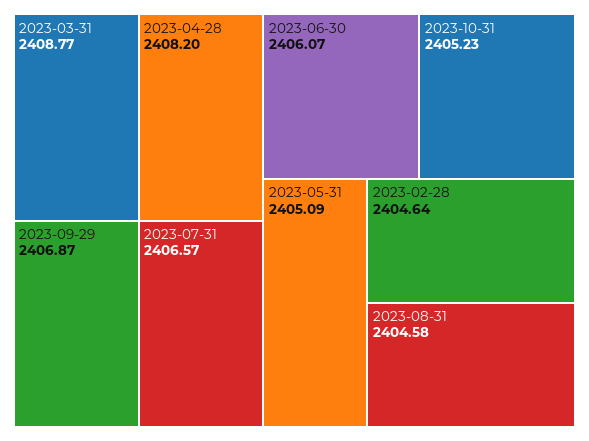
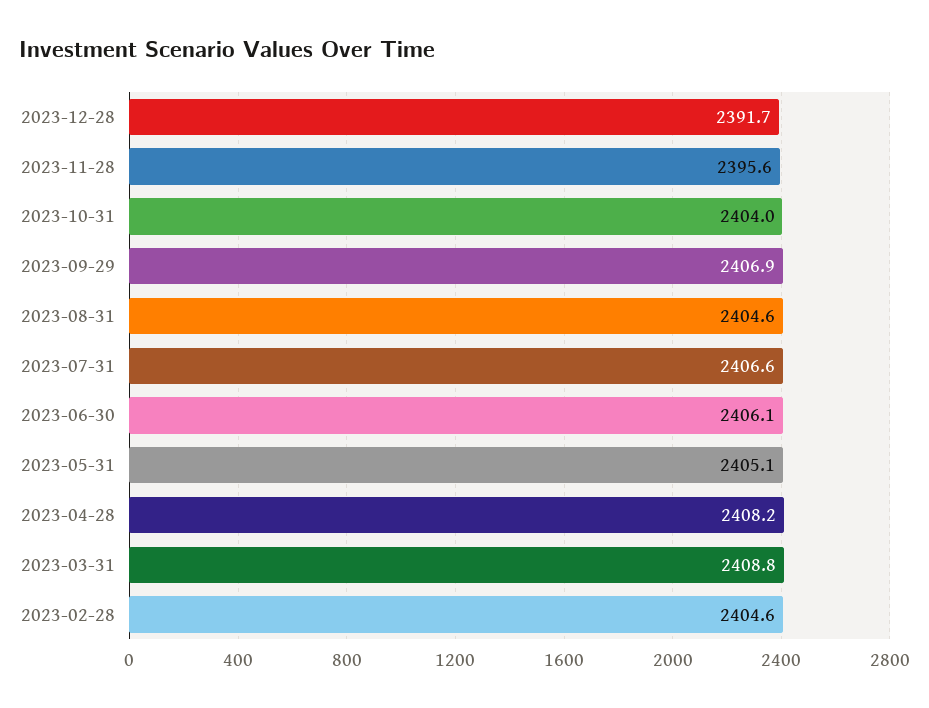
2023-10-31: 2405.23 -> 2404
2023-12-28: none -> 2391.7
2023-11-28: none -> 2395.6

